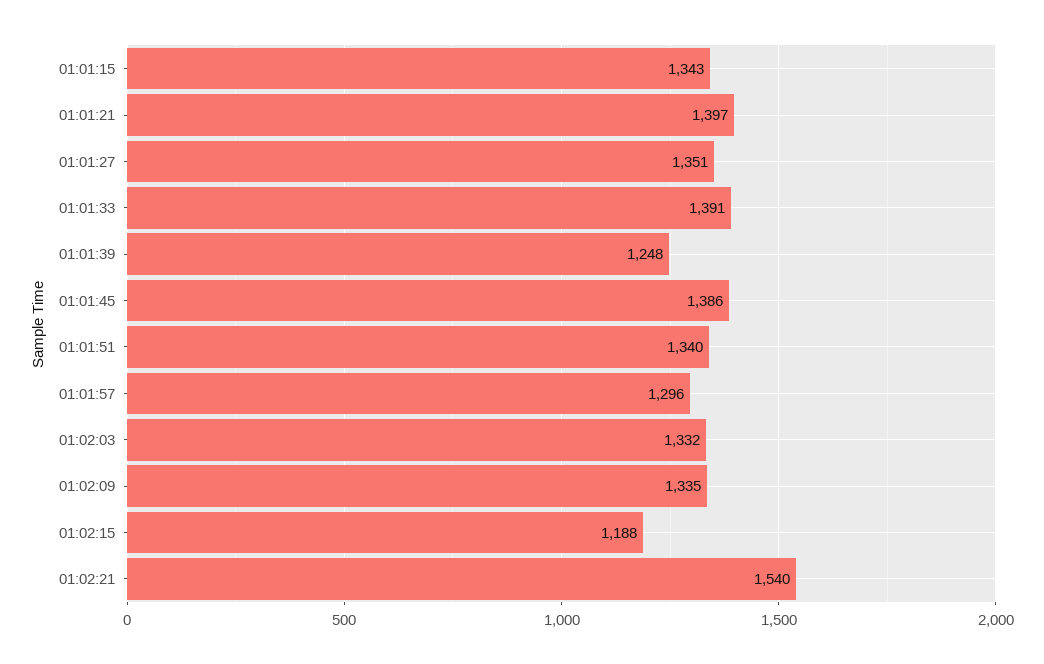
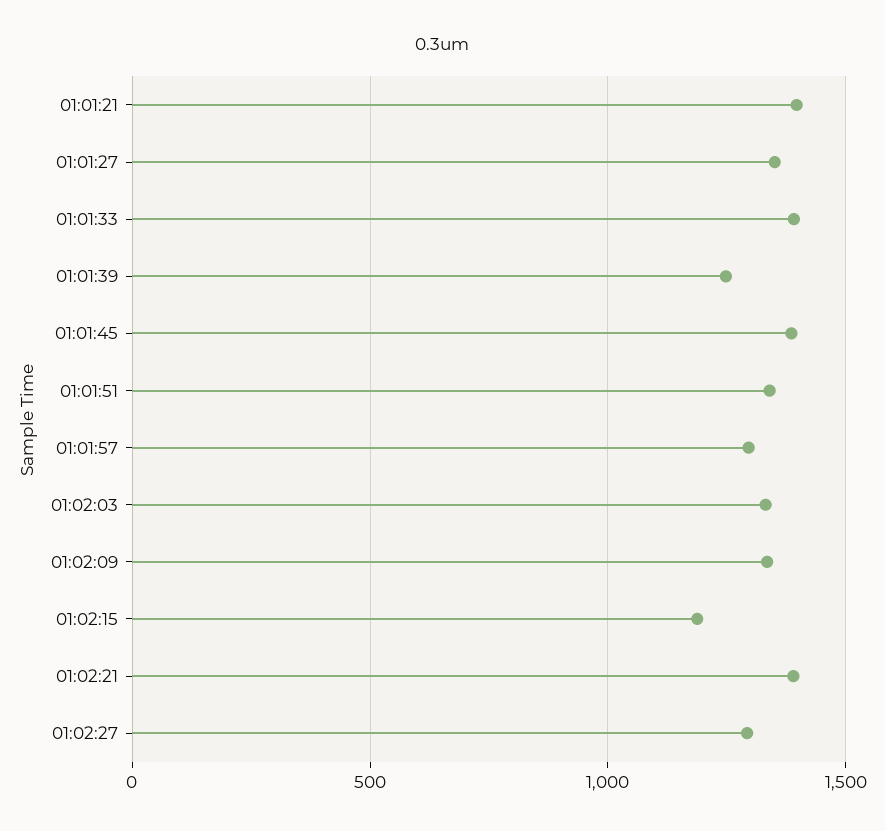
01:01:15: 1343 -> none
01:02:21: 1540 -> 1400
01:02:27: none -> 1300

